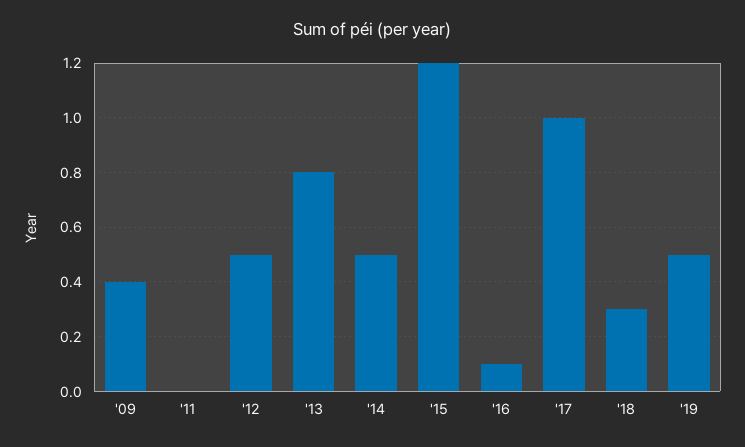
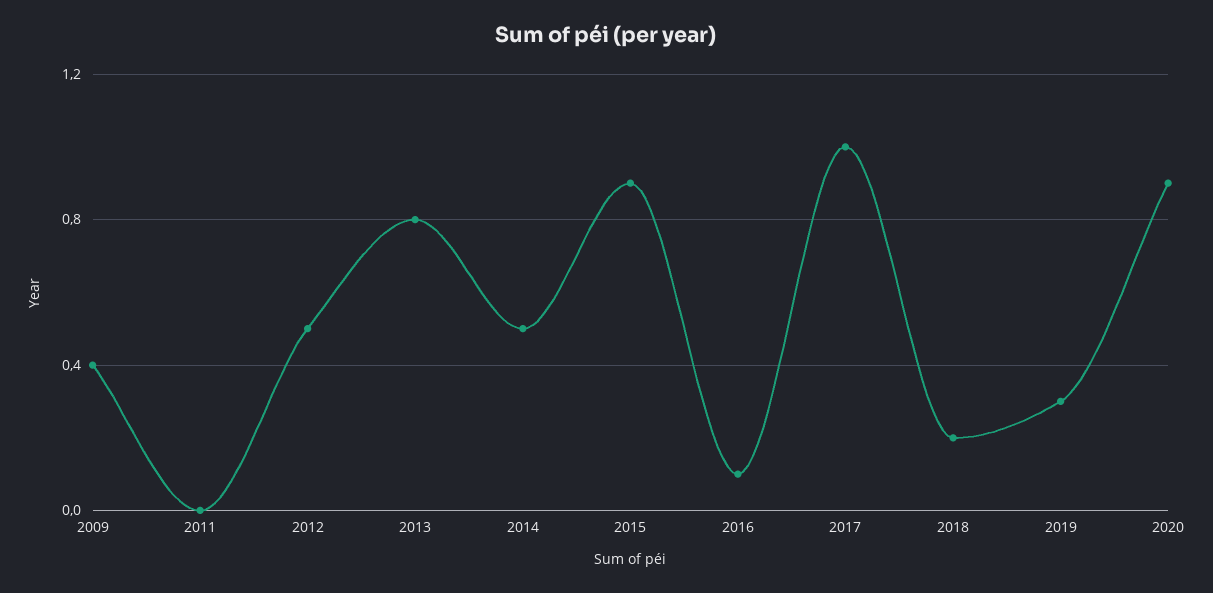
'15: 1.2 -> 0.9
'18: 0.3 -> 0.2
'19: 0.5 -> 0.3
2020: none -> 0.9

